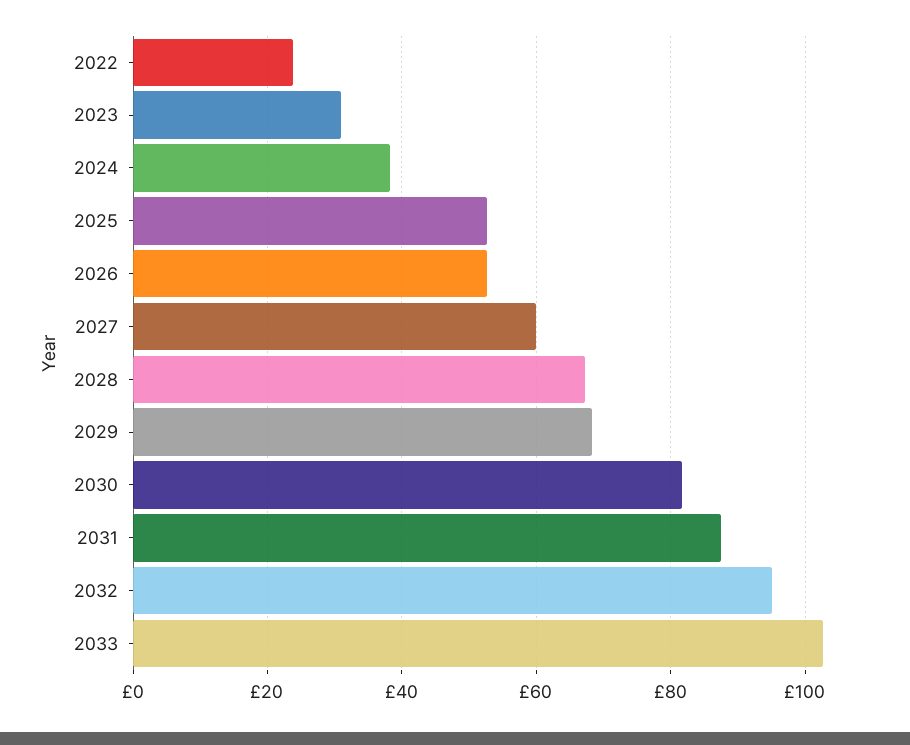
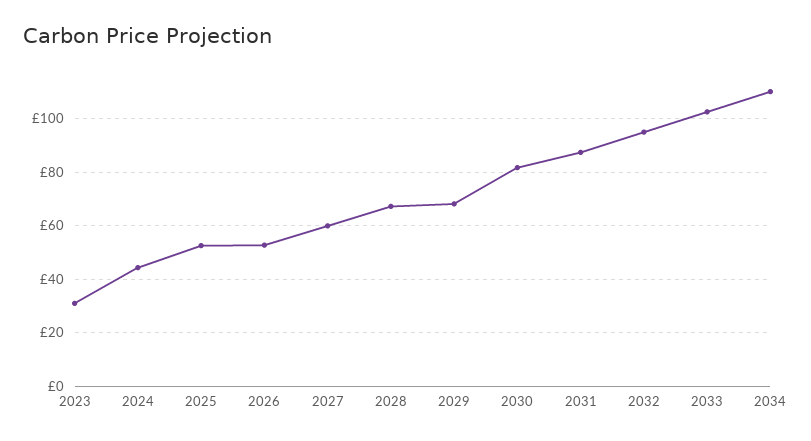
2022: 24 -> none
2024: 38 -> 45
2034: none -> 110

